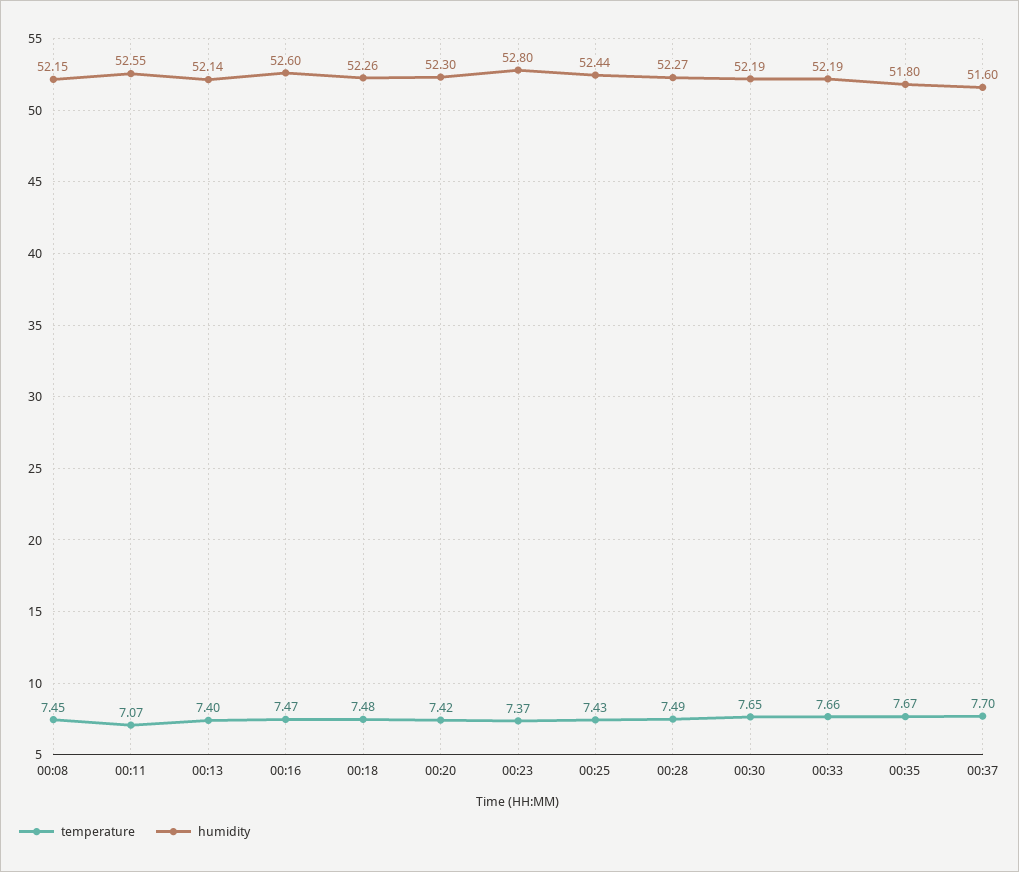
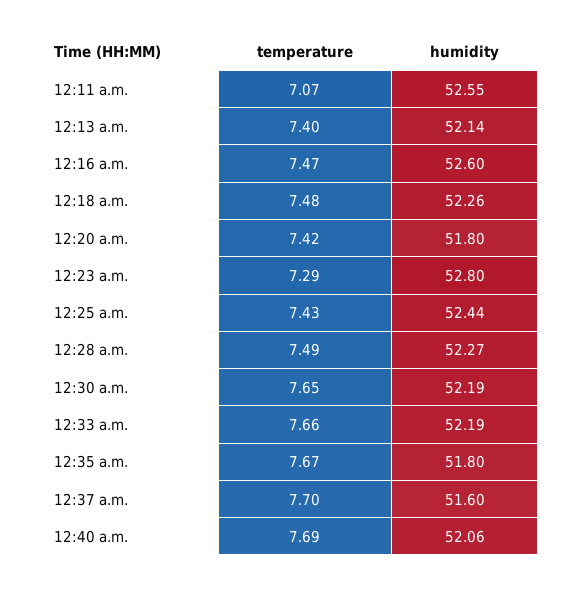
temperature, 00:08: 7.45 -> none
humidity, 00:08: 52.15 -> none
humidity, 00:20: 52.3 -> 51.8
temperature, 00:23: 7.37 -> 7.29
temperature, 12:40 a.m.: none -> 7.69
humidity, 12:40 a.m.: none -> 52.06

